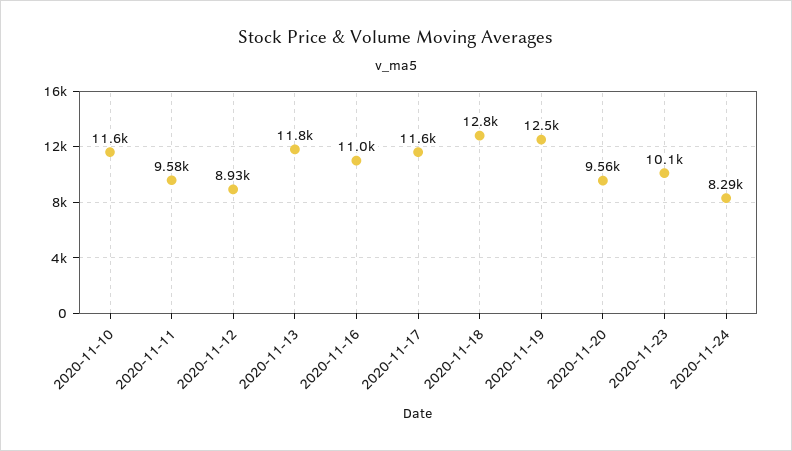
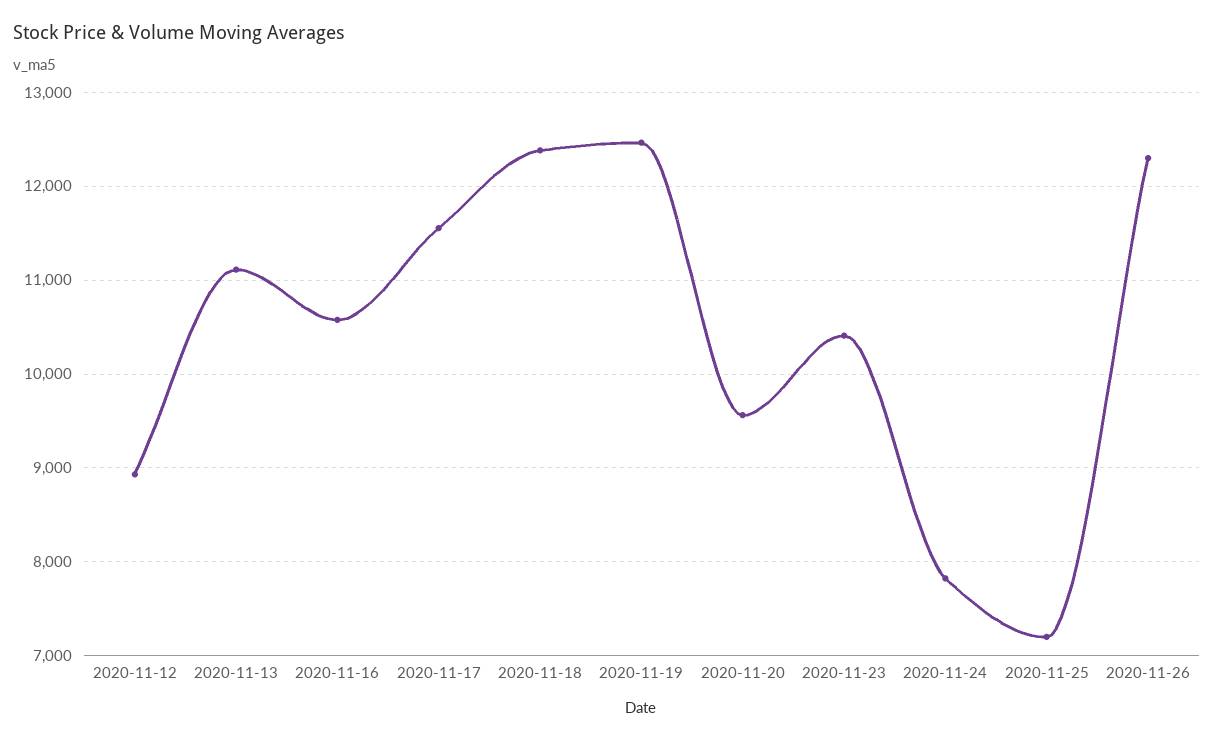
2020-11-10: 11600 -> none
2020-11-11: 9580 -> none
2020-11-13: 11800 -> 11100
2020-11-16: 11000 -> 10600
2020-11-18: 12800 -> 12400
2020-11-23: 10100 -> 10400
2020-11-24: 8290 -> 7800
2020-11-25: none -> 7200
2020-11-26: none -> 12300

